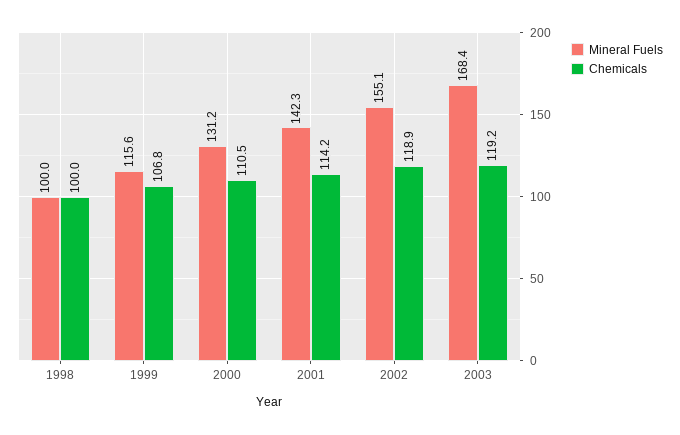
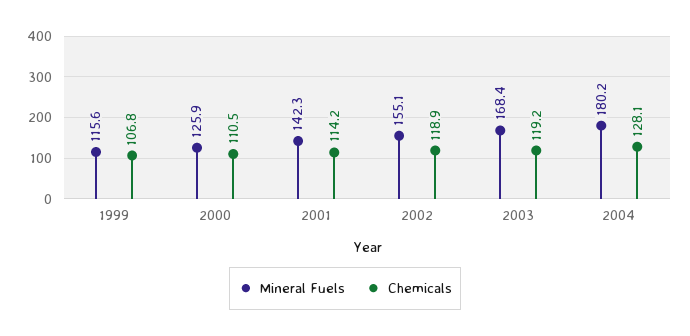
Mineral Fuels, 1998: 100 -> none
Chemicals, 1998: 100 -> none
Mineral Fuels, 2000: 131.2 -> 125.9
Mineral Fuels, 2004: none -> 180.2
Chemicals, 2004: none -> 128.1

